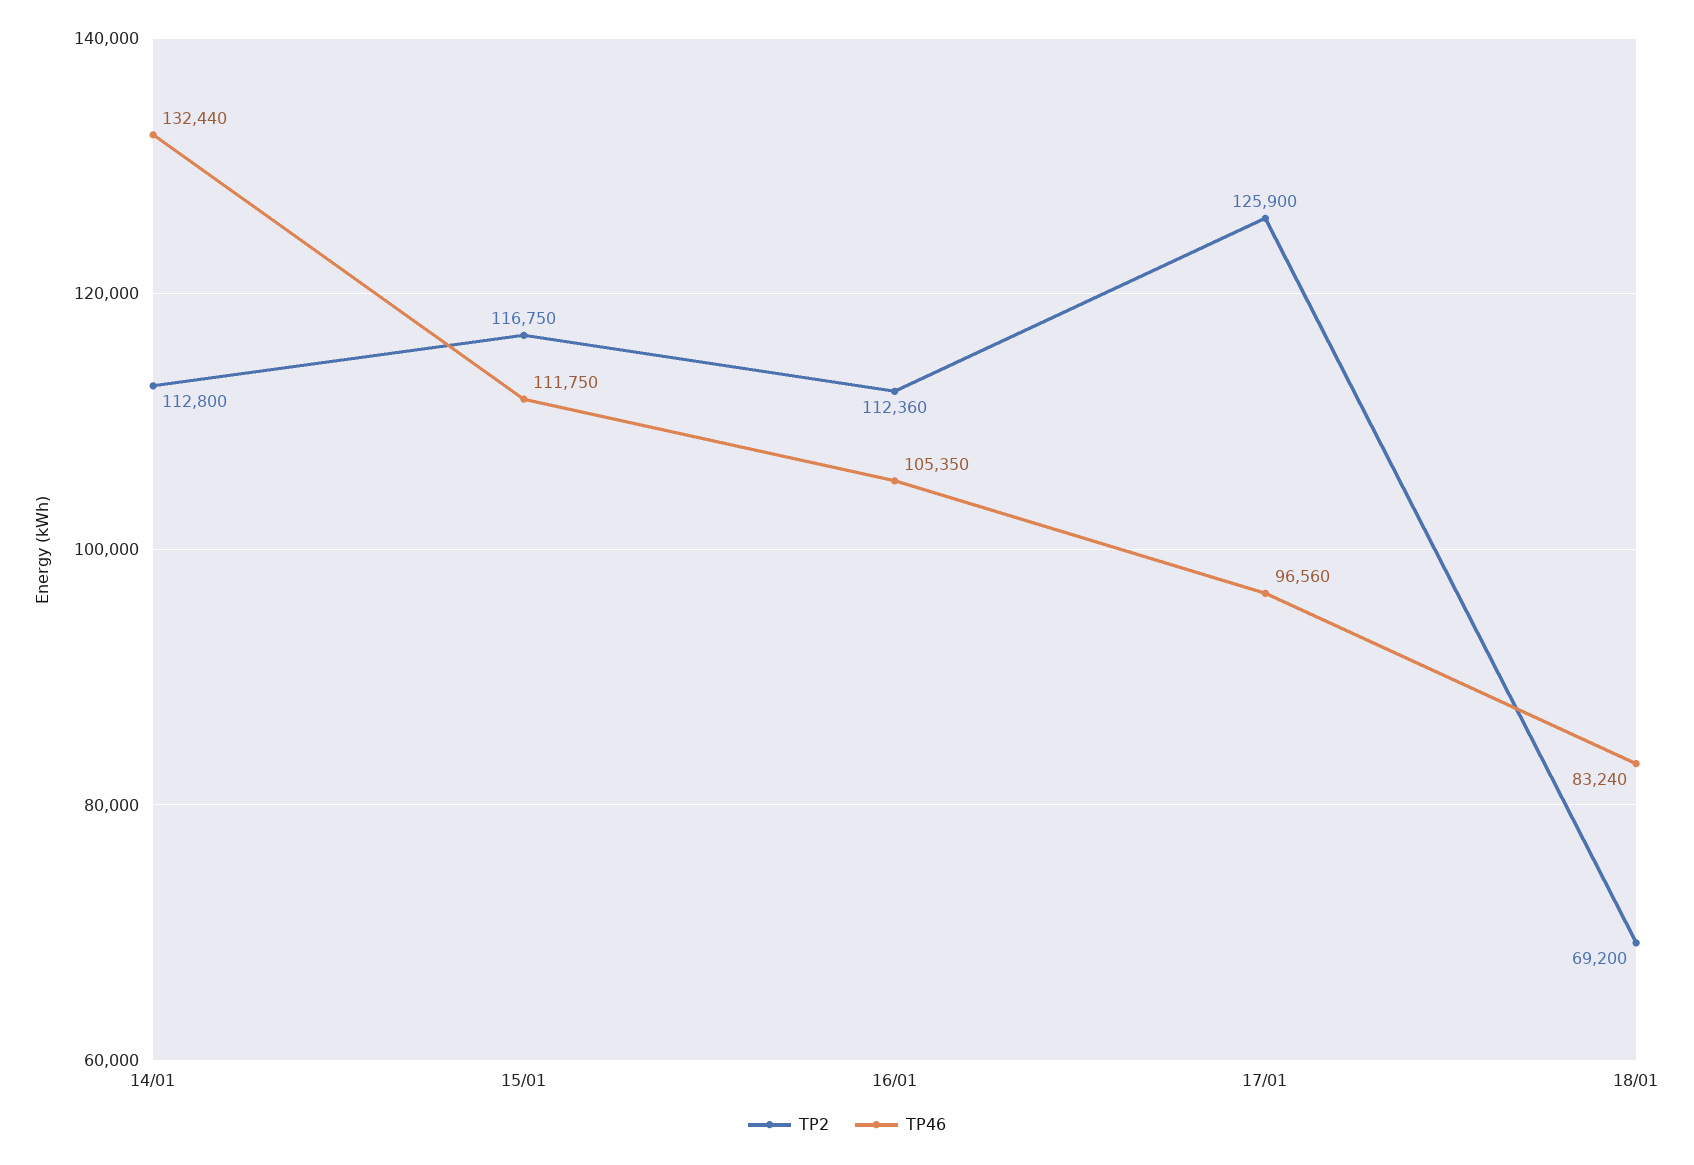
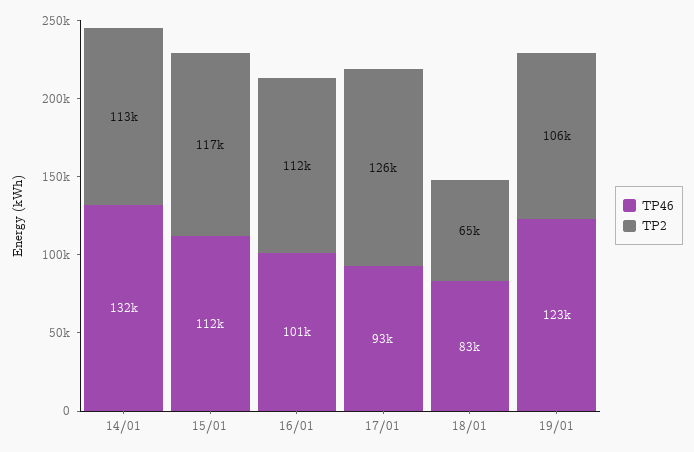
TP46, 16/01: 105350 -> 101000
TP46, 17/01: 96560 -> 93000
TP2, 18/01: 69200 -> 65000
TP46, 19/01: none -> 123000
TP2, 19/01: none -> 106000

